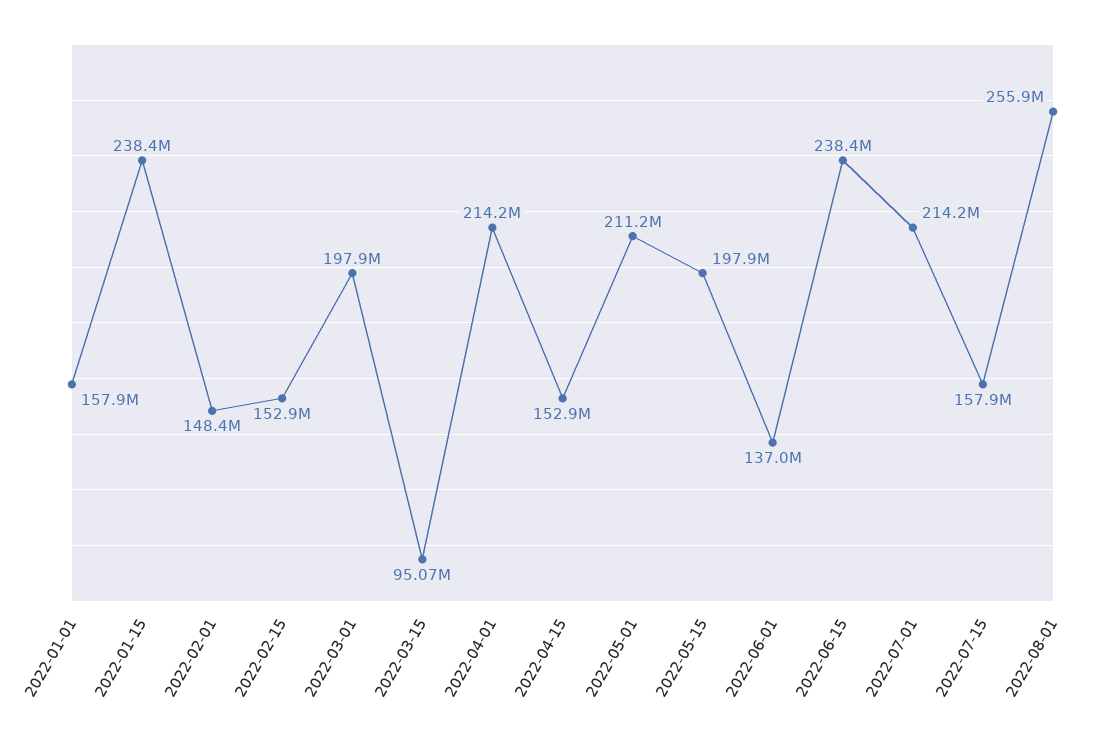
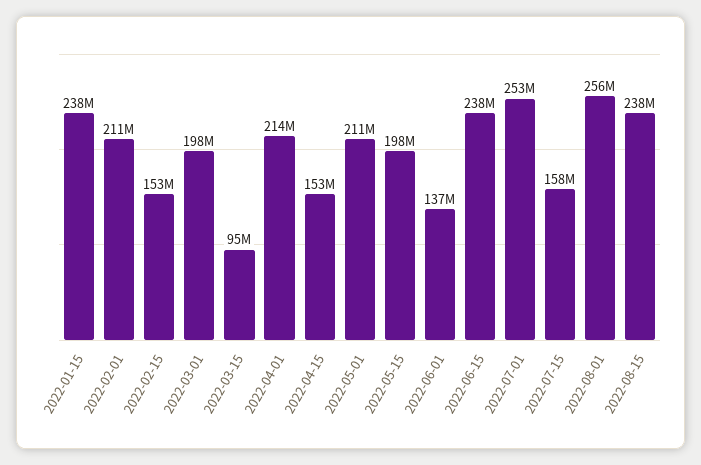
2022-01-01: 157900000 -> none
2022-02-01: 148400000 -> 211000000
2022-07-01: 214200000 -> 253000000
2022-08-15: none -> 238000000

